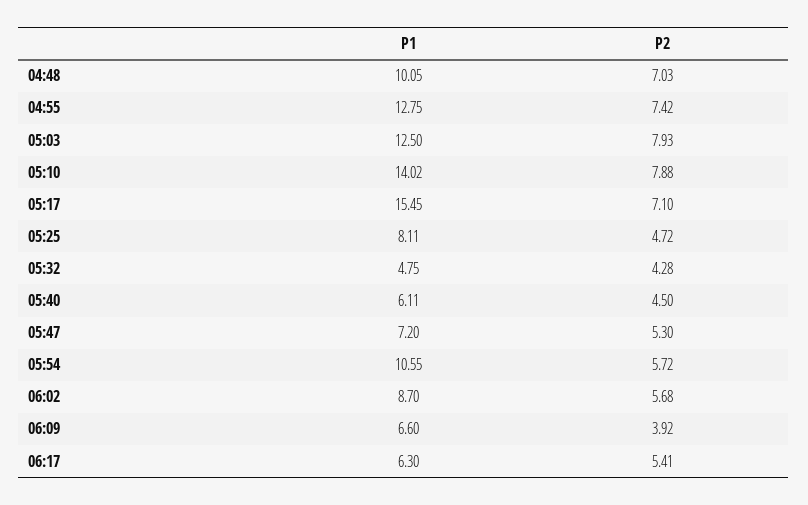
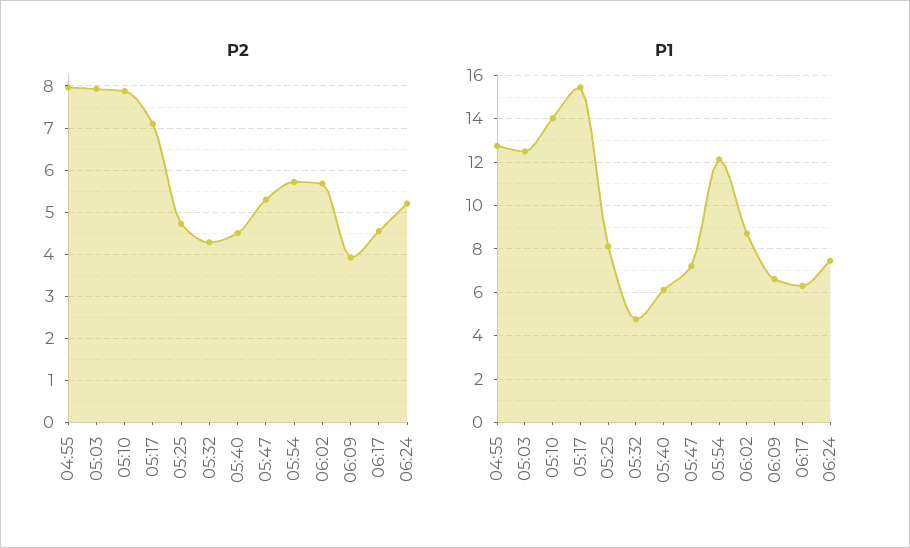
P1, 04:48: 10.05 -> none
P2, 04:48: 7.03 -> none
P2, 04:55: 7.42 -> 8
P1, 05:54: 10.55 -> 12
P2, 06:17: 5.41 -> 4.6
P2, 06:24: none -> 5.2
P1, 06:24: none -> 7.5

